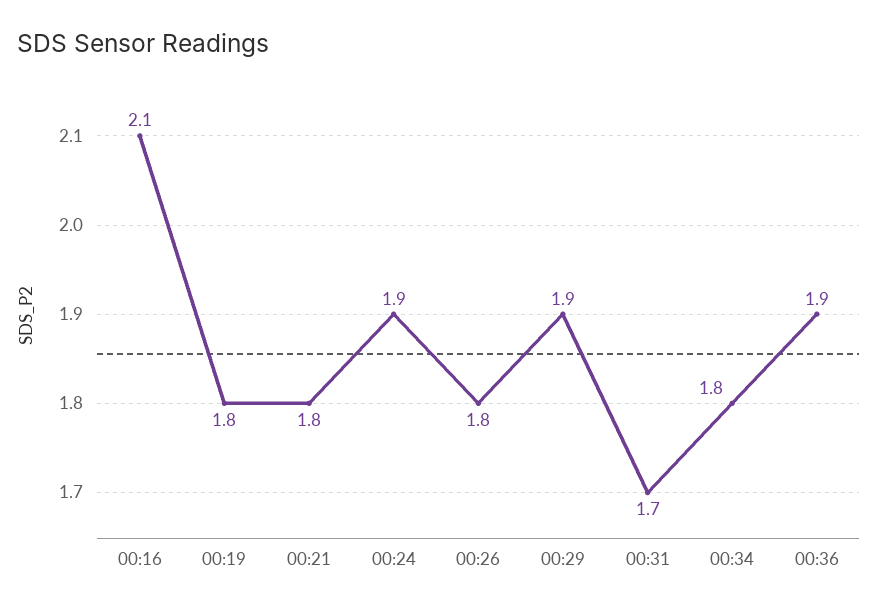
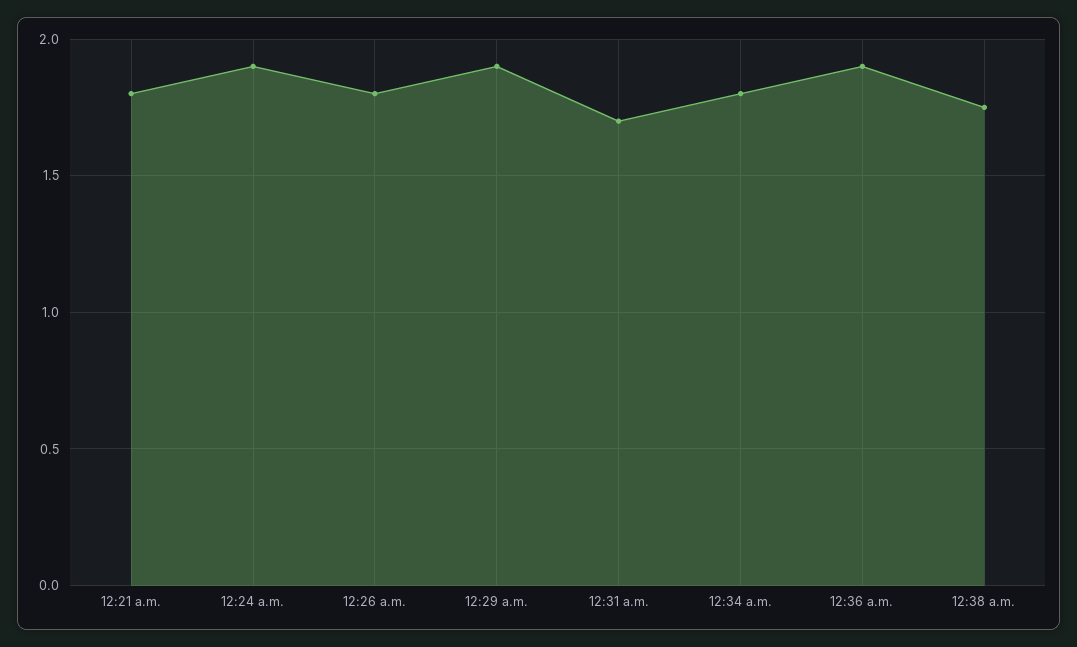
00:16: 2.1 -> none
00:19: 1.8 -> none
12:38 a.m.: none -> 1.75

